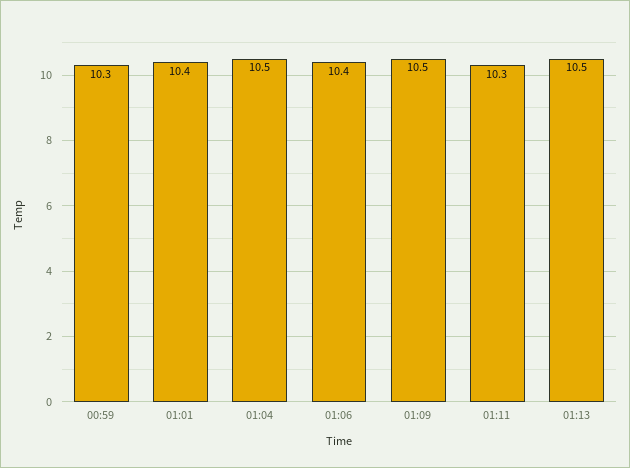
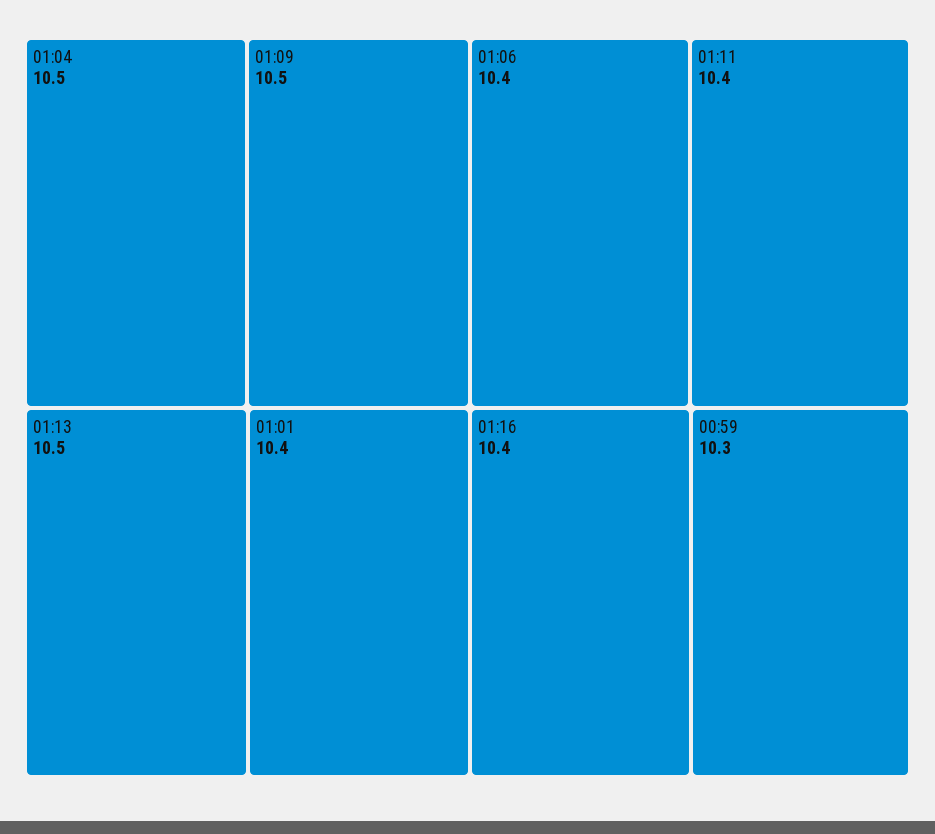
01:11: 10.3 -> 10.4
01:16: none -> 10.4

